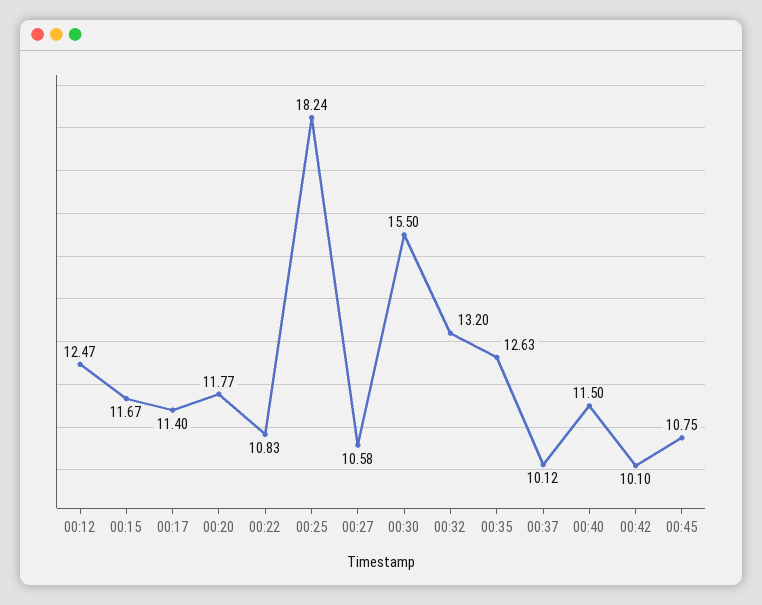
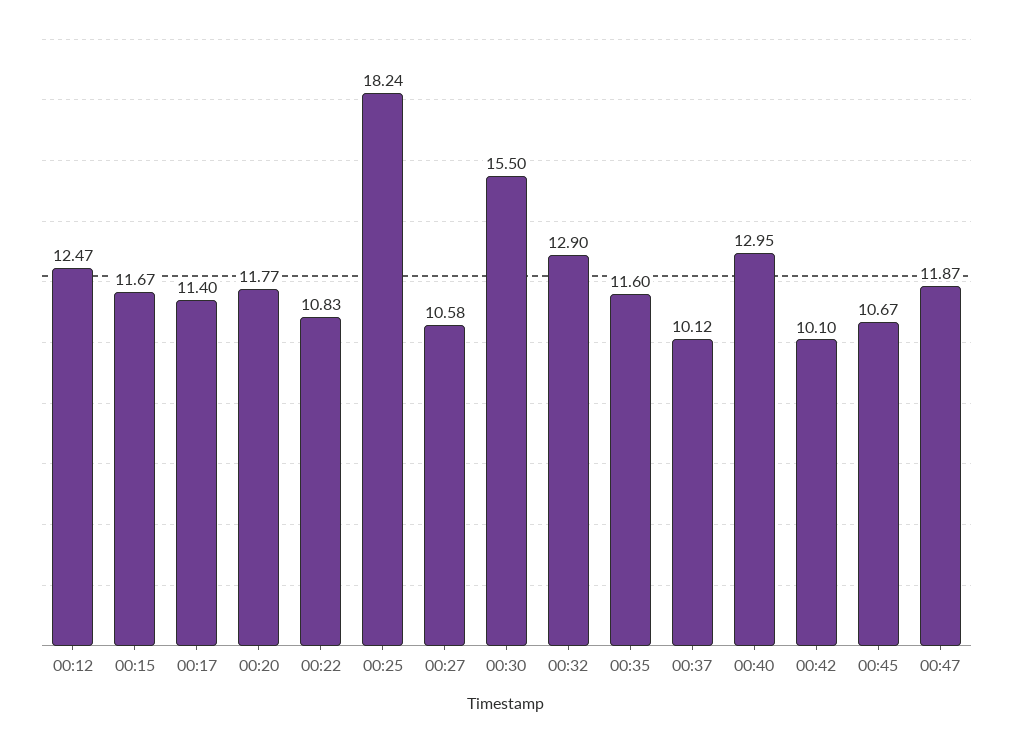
00:32: 13.2 -> 12.9
00:35: 12.63 -> 11.6
00:40: 11.5 -> 12.95
00:45: 10.75 -> 10.67
00:47: none -> 11.87

